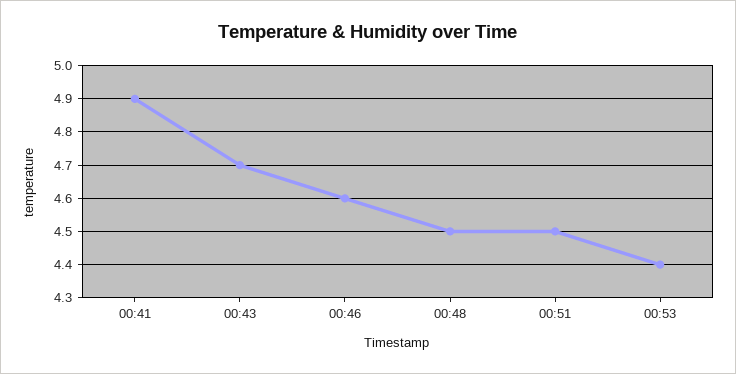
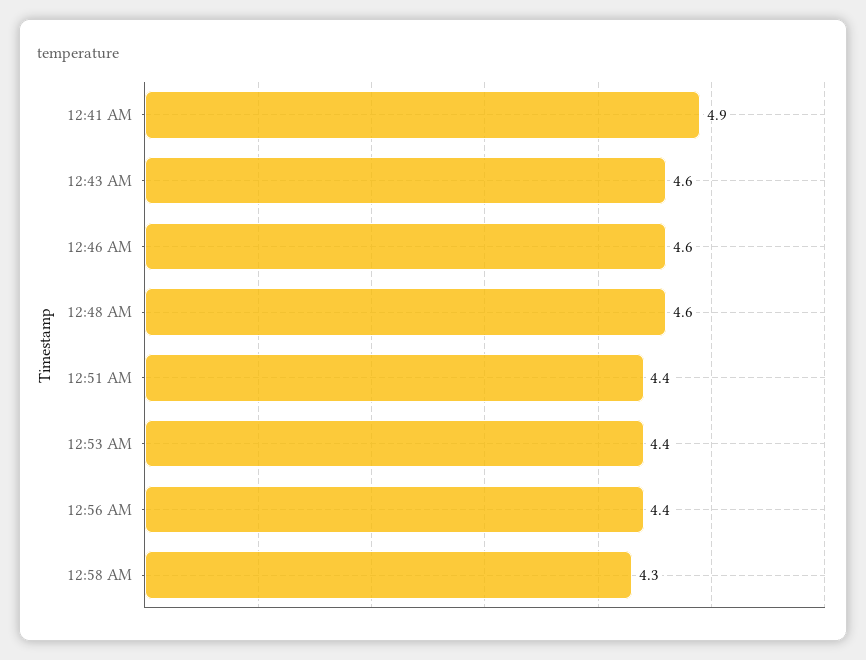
00:43: 4.7 -> 4.6
00:48: 4.5 -> 4.6
00:51: 4.5 -> 4.4
12:56 AM: none -> 4.4
12:58 AM: none -> 4.3

